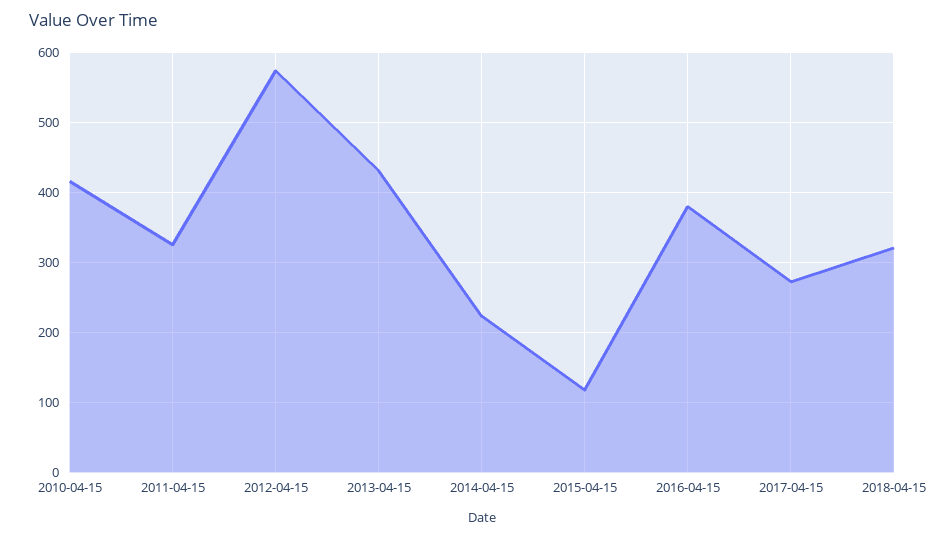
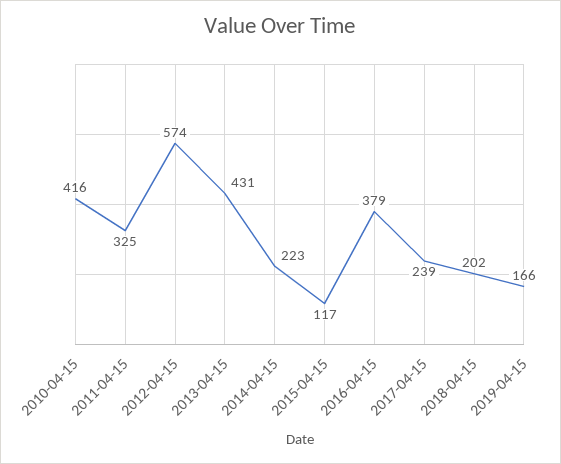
2017-04-15: 270 -> 239
2018-04-15: 320 -> 202
2019-04-15: none -> 166

